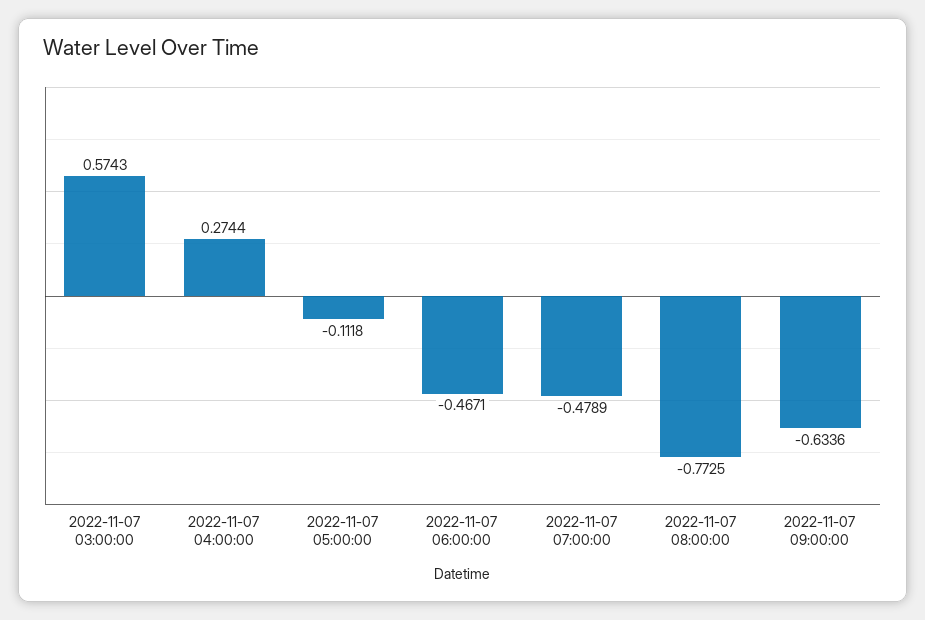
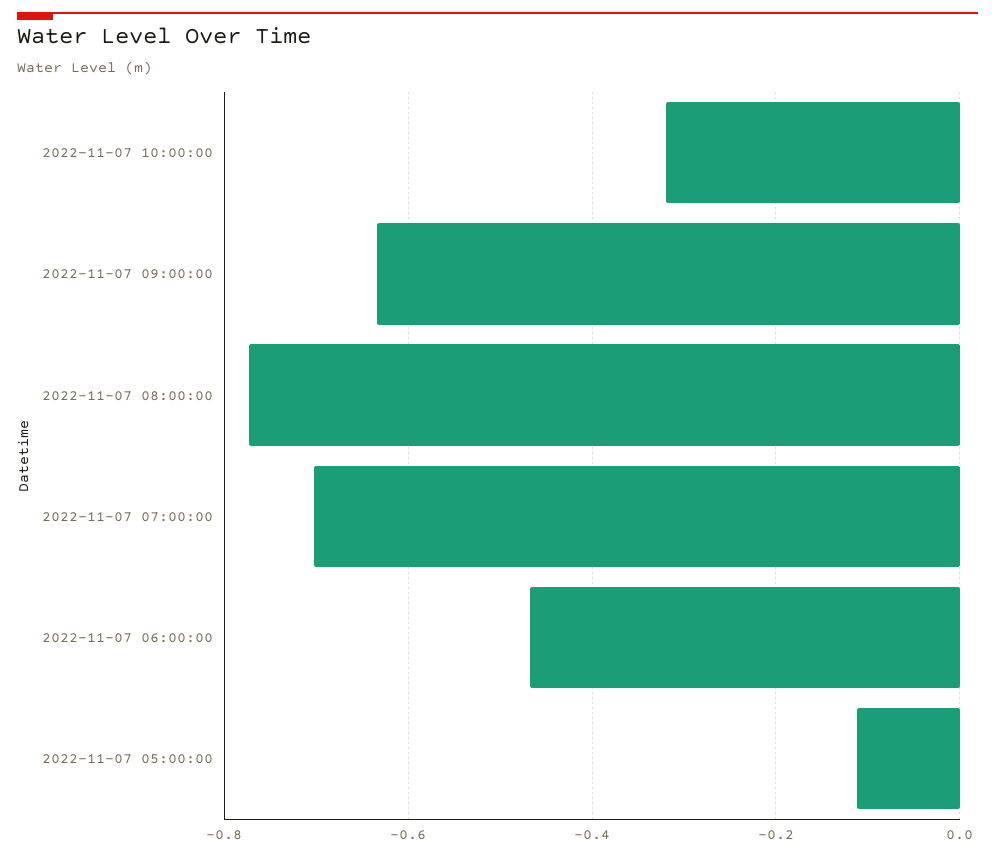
2022-11-07 03:00:00: 0.5743 -> none
2022-11-07 04:00:00: 0.2744 -> none
2022-11-07 07:00:00: -0.4789 -> -0.7
2022-11-07 10:00:00: none -> -0.32

